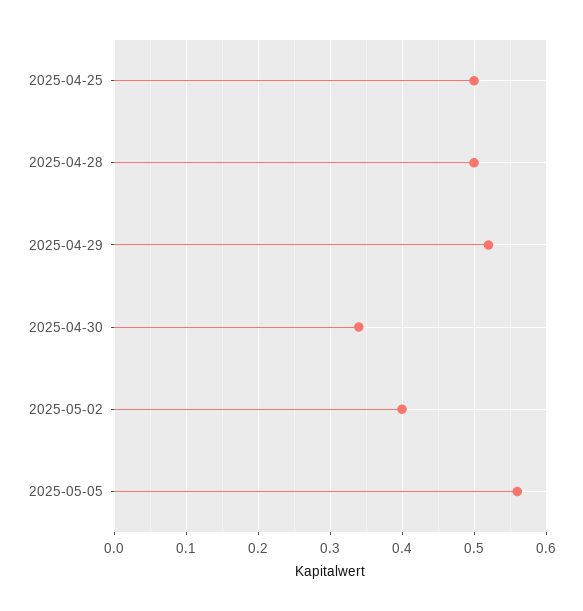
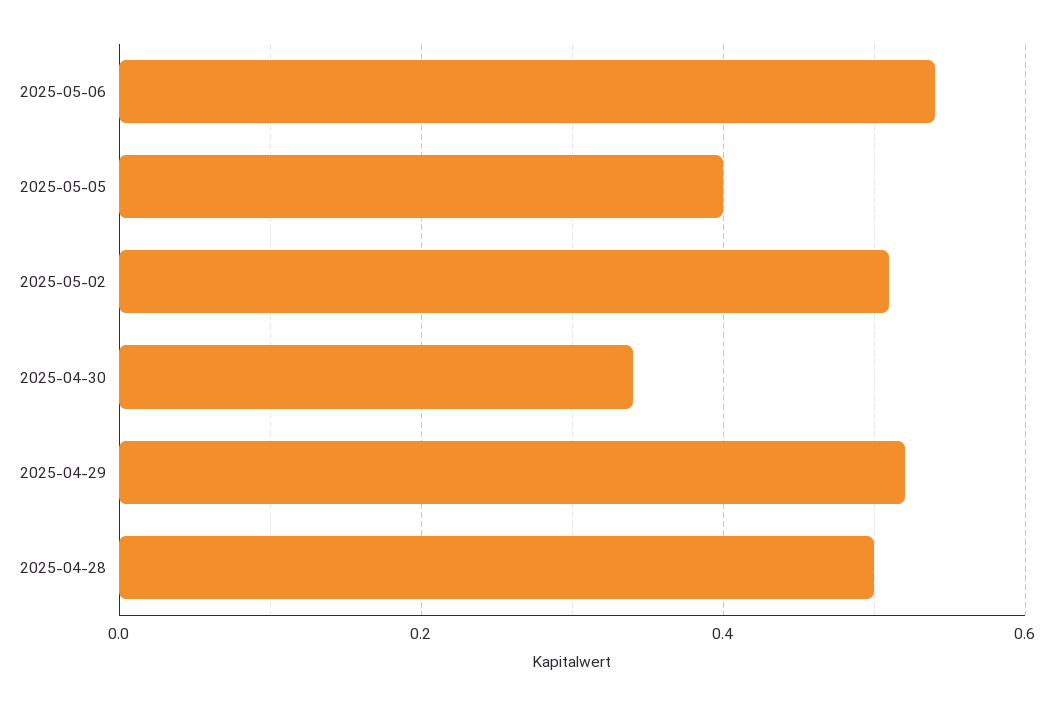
2025-04-25: 0.5 -> none
2025-05-02: 0.4 -> 0.5
2025-05-05: 0.56 -> 0.4
2025-05-06: none -> 0.55

